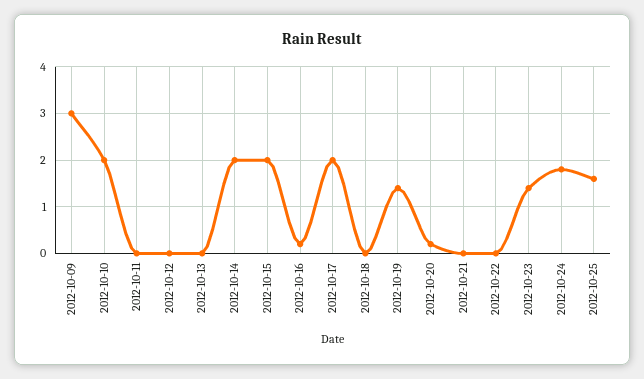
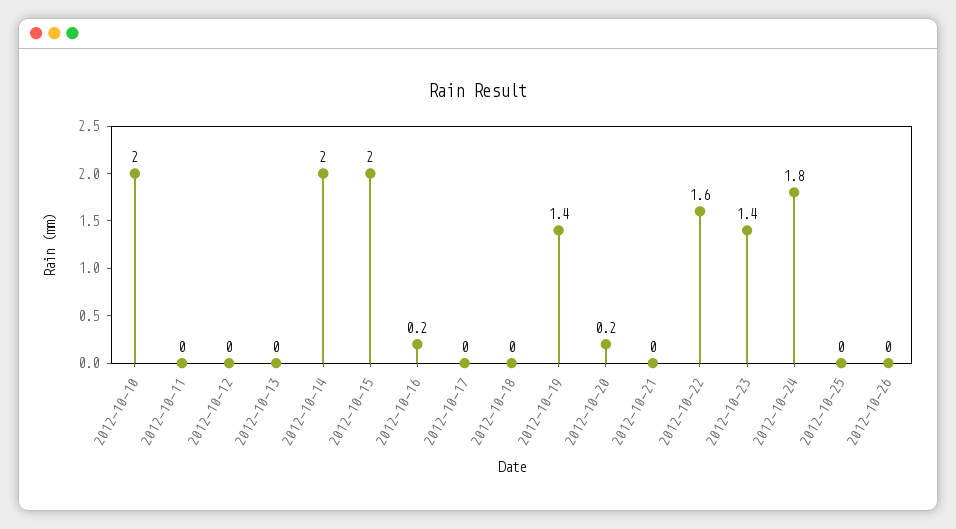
2012-10-09: 3 -> none
2012-10-17: 2 -> 0
2012-10-22: 0 -> 1.6
2012-10-25: 1.5 -> 0
2012-10-26: none -> 0

